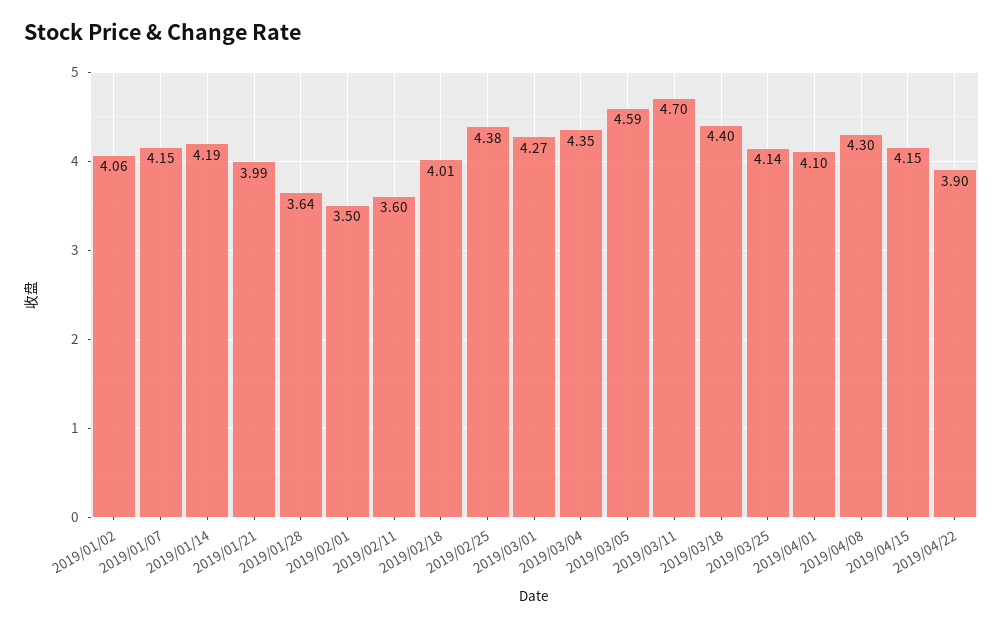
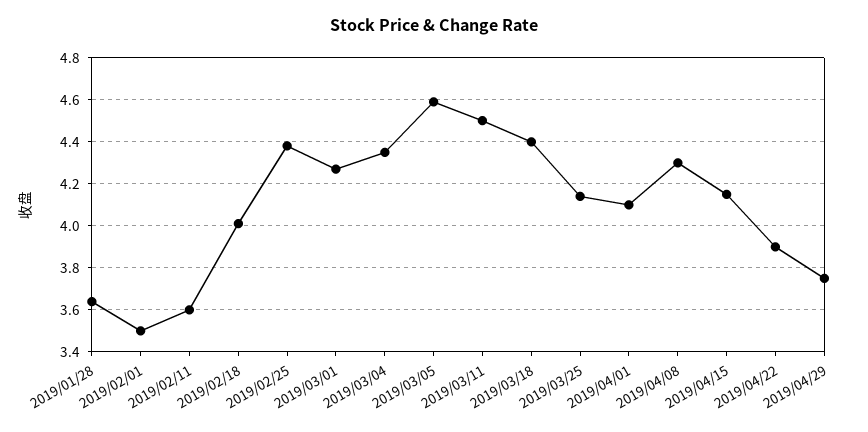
2019/01/02: 4.06 -> none
2019/01/07: 4.15 -> none
2019/01/14: 4.19 -> none
2019/01/21: 3.99 -> none
2019/03/11: 4.7 -> 4.5
2019/04/29: none -> 3.75

